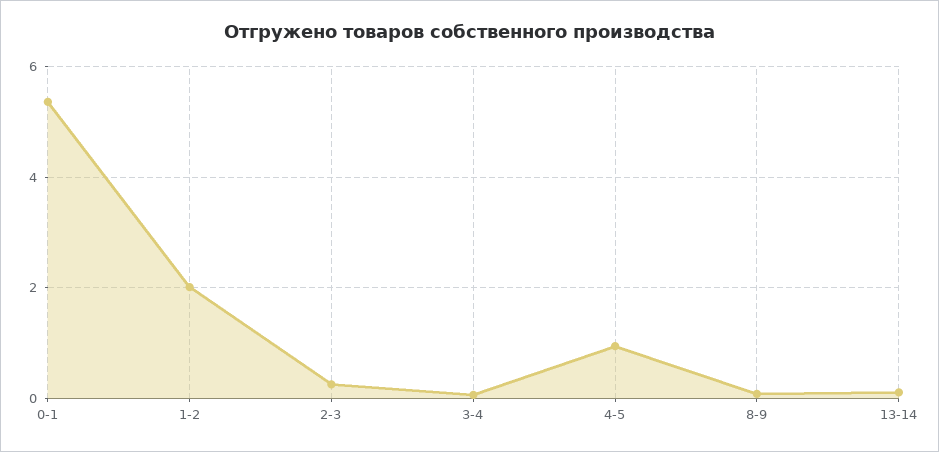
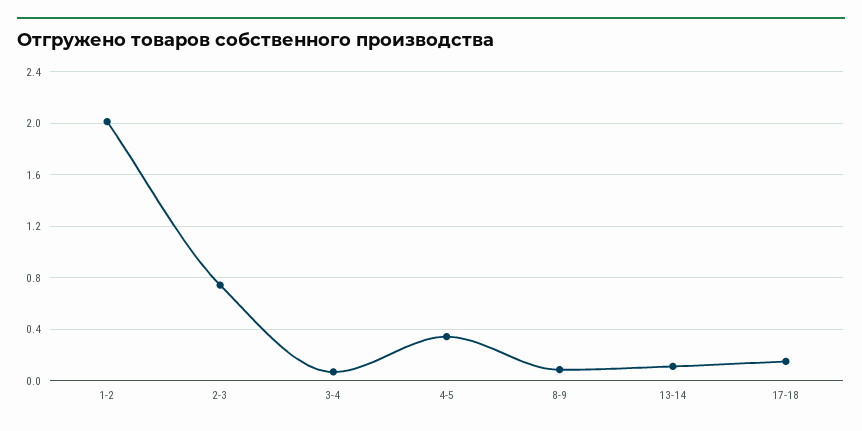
0-1: 5.4 -> none
2-3: 0.2 -> 0.75
4-5: 1 -> 0.35
17-18: none -> 0.15

